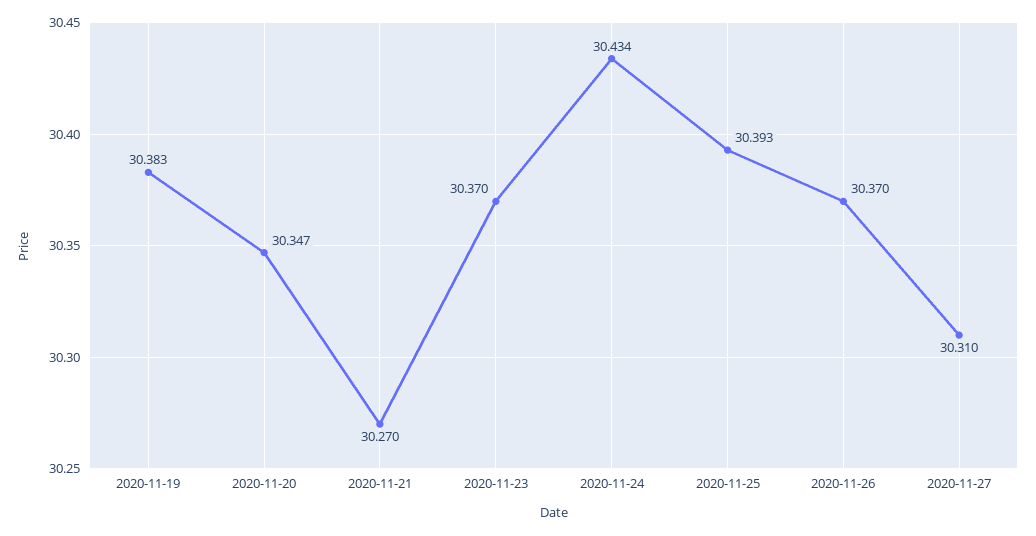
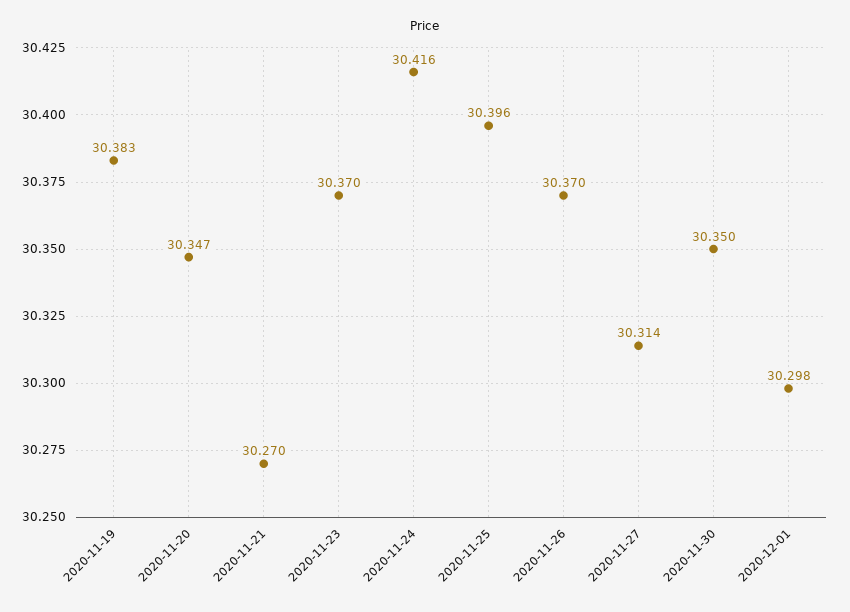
2020-11-24: 30.434 -> 30.416
2020-11-25: 30.393 -> 30.396
2020-11-27: 30.31 -> 30.314
2020-11-30: none -> 30.35
2020-12-01: none -> 30.298

